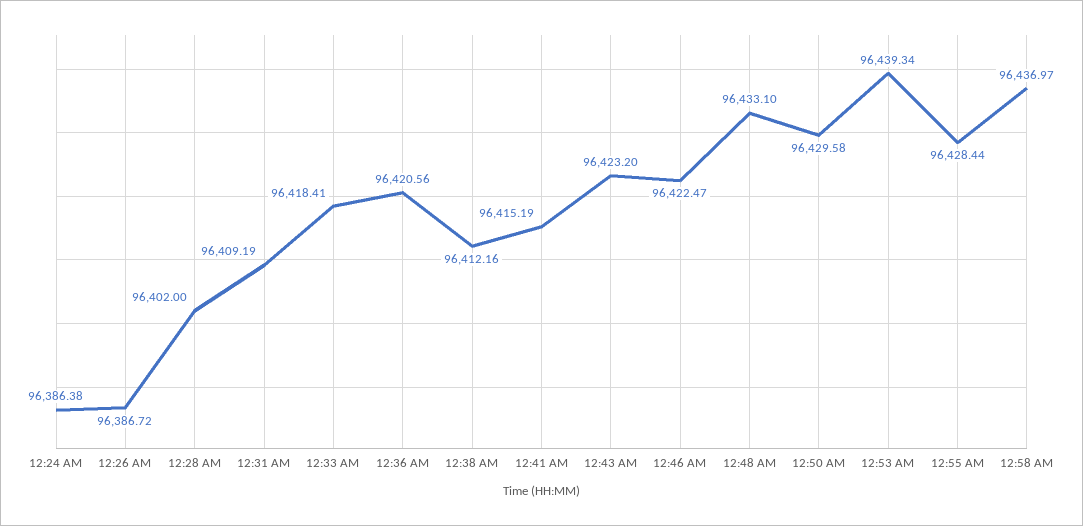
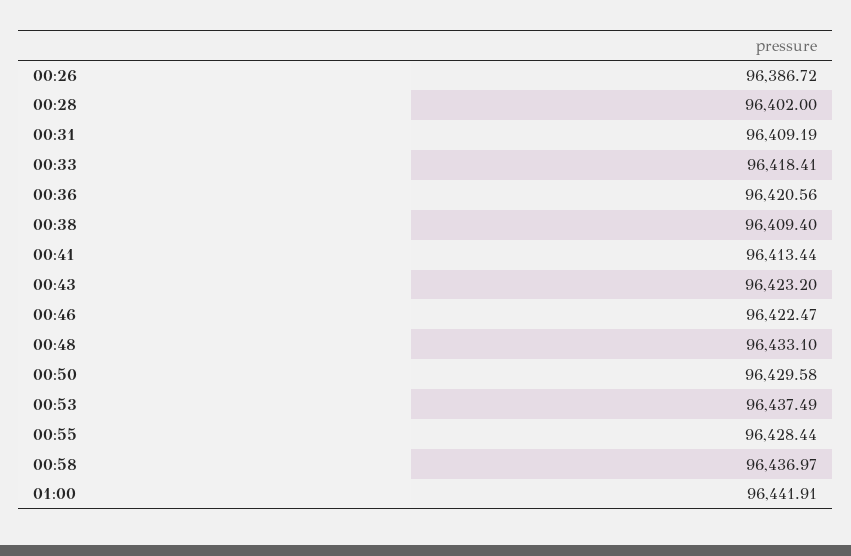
12:24 AM: 96386.38 -> none
12:38 AM: 96412.16 -> 96409.4
12:41 AM: 96415.19 -> 96413.44
12:53 AM: 96439.34 -> 96437.49
01:00: none -> 96441.91

